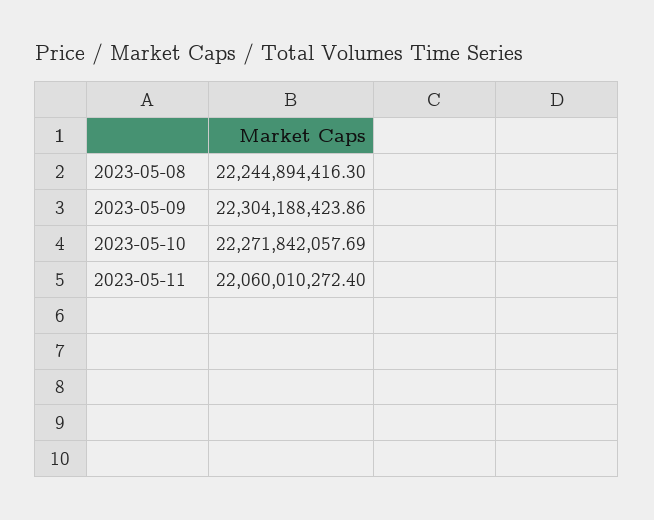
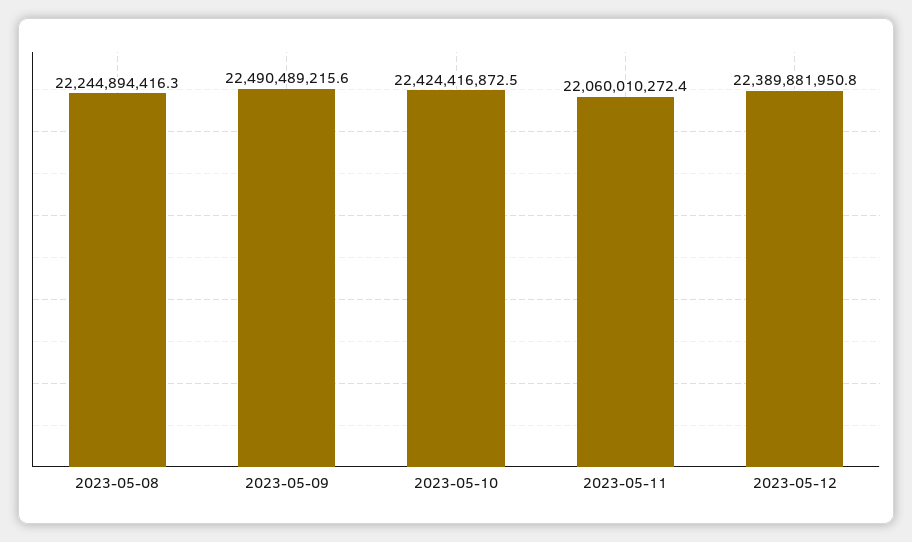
2023-05-09: 22304188423.86 -> 22490489215.6
2023-05-10: 22271842057.69 -> 22424416872.5
2023-05-12: none -> 22389881950.8

